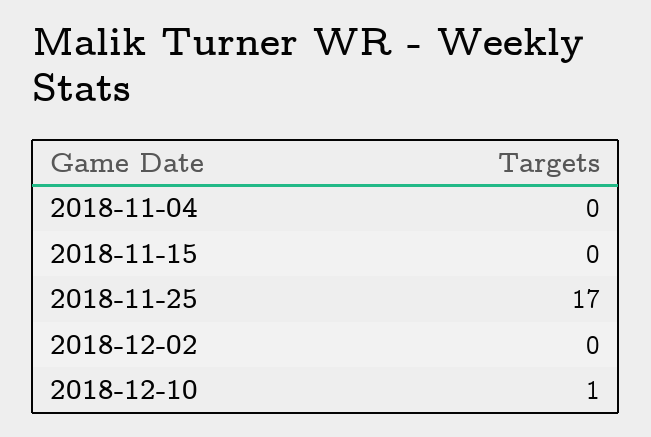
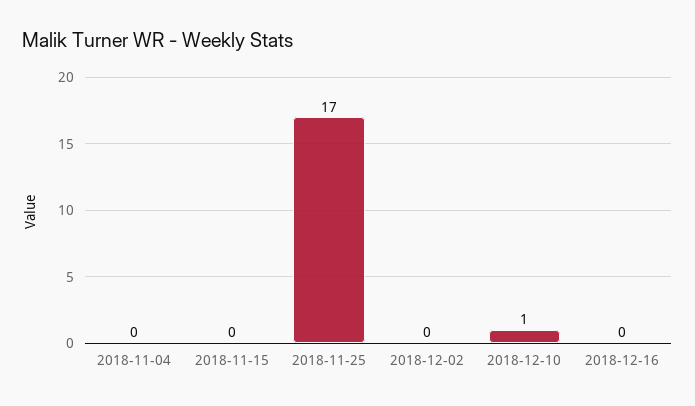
2018-12-16: none -> 0

